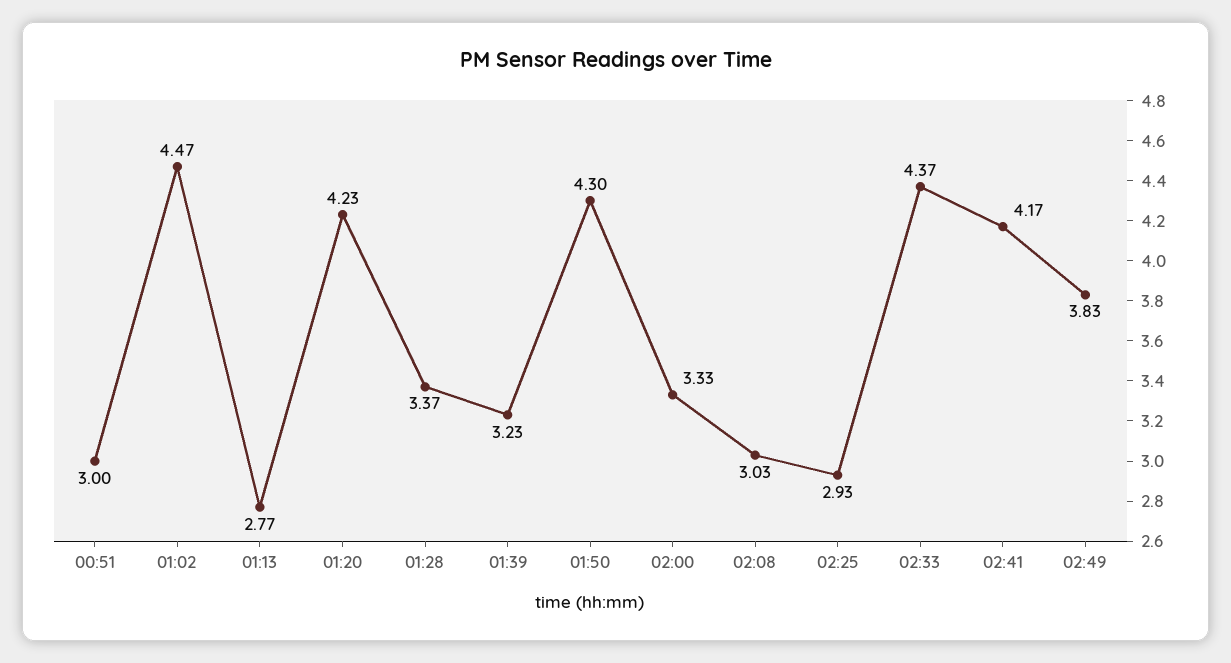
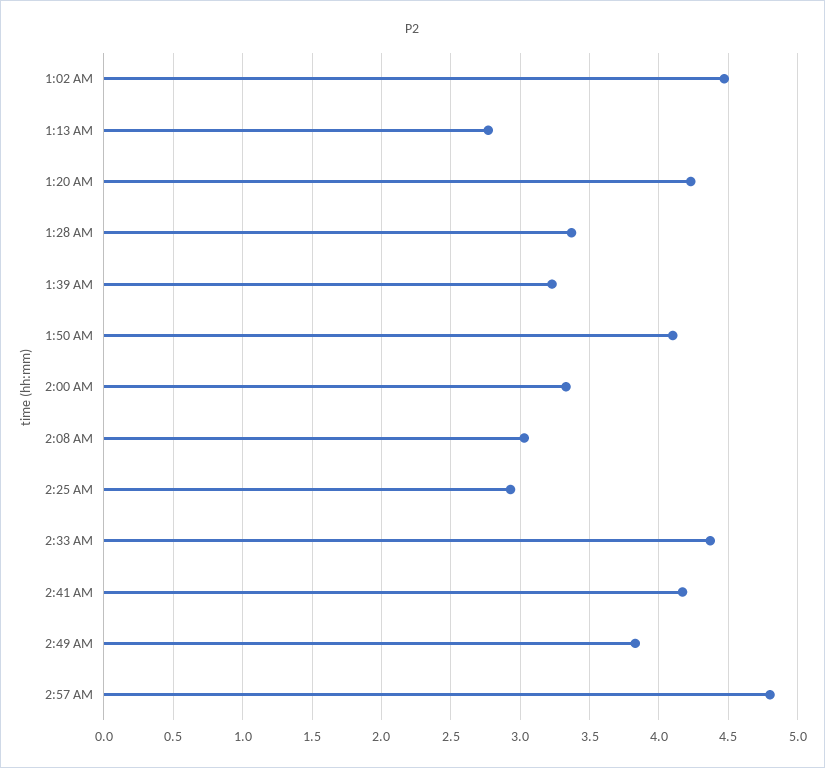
00:51: 3 -> none
01:50: 4.3 -> 4.1
2:57 AM: none -> 4.8

